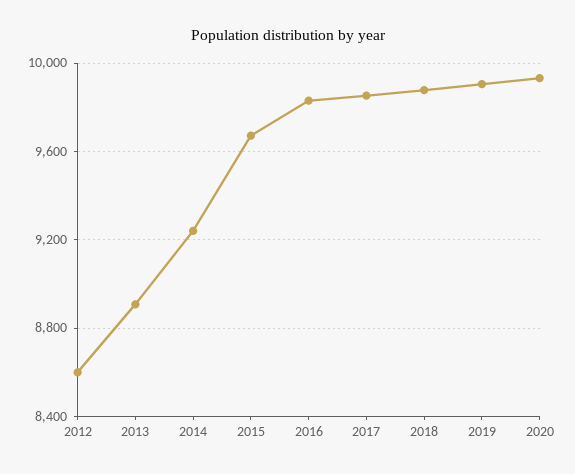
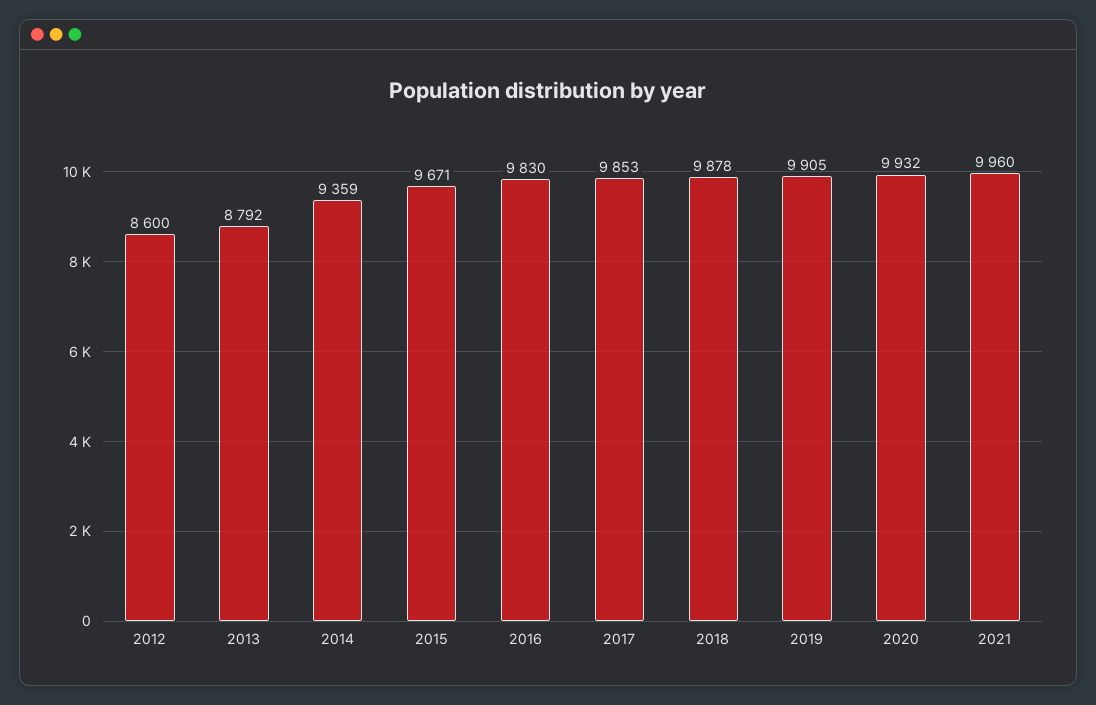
2013: 8900 -> 8792
2014: 9250 -> 9359
2021: none -> 9960

